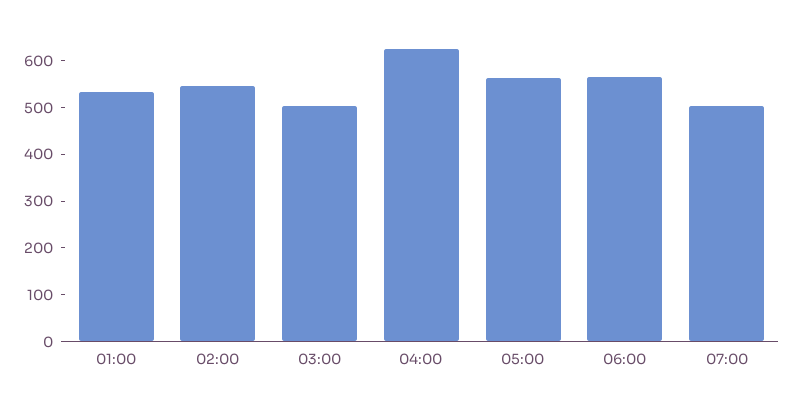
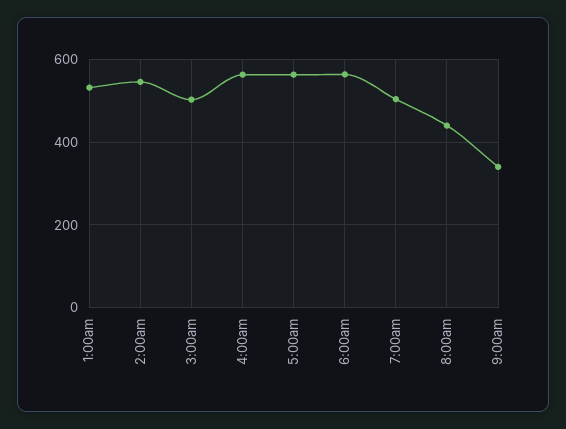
04:00: 620 -> 560
8:00am: none -> 440
9:00am: none -> 340

